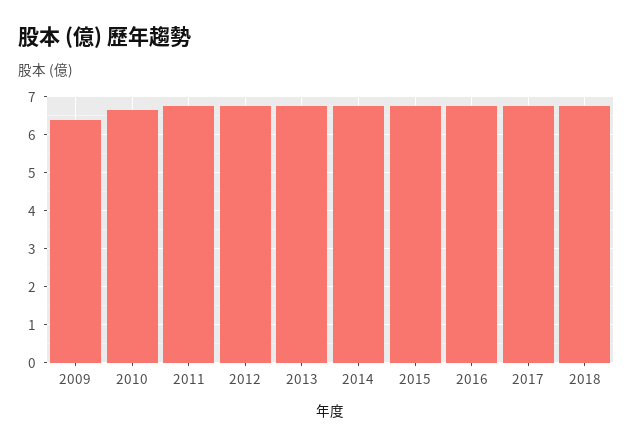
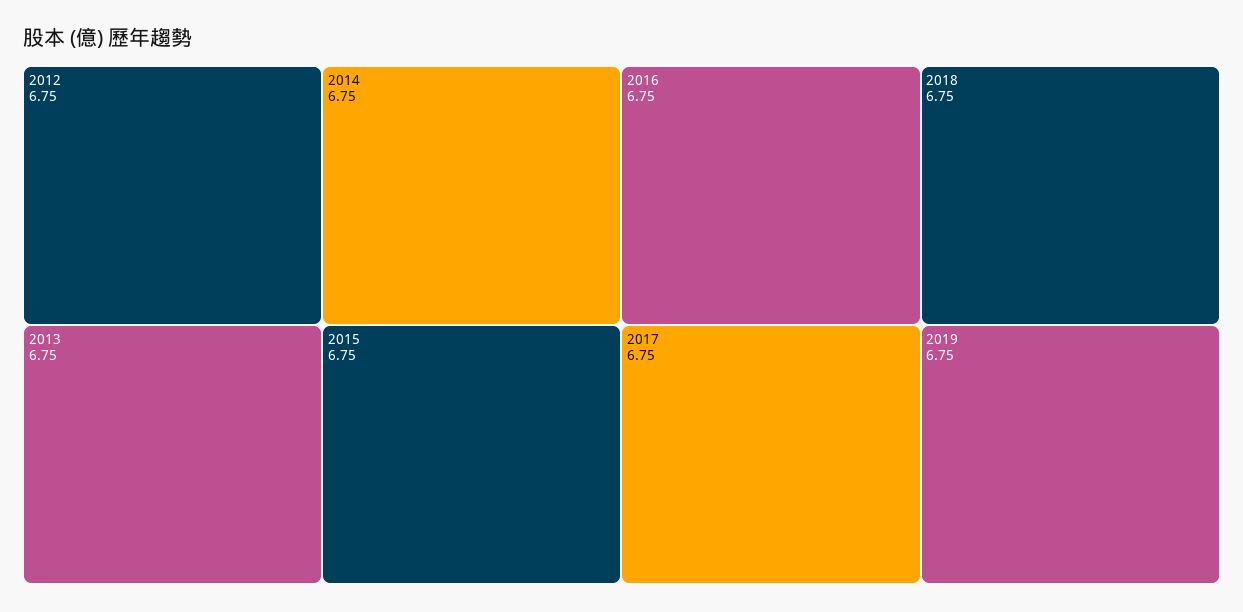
2009: 6.4 -> none
2010: 6.6 -> none
2011: 6.8 -> none
2019: none -> 6.75

